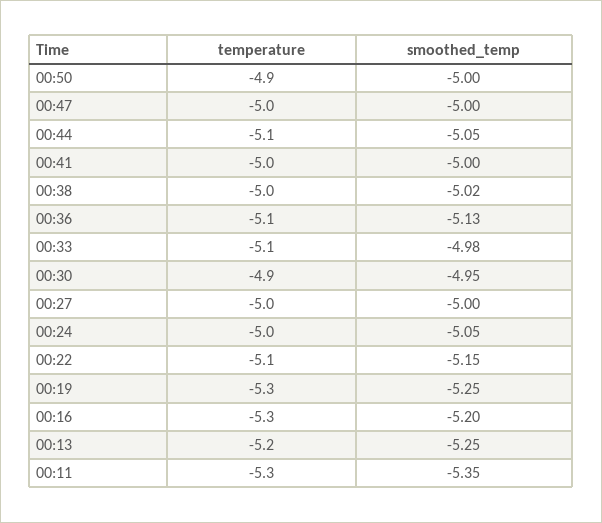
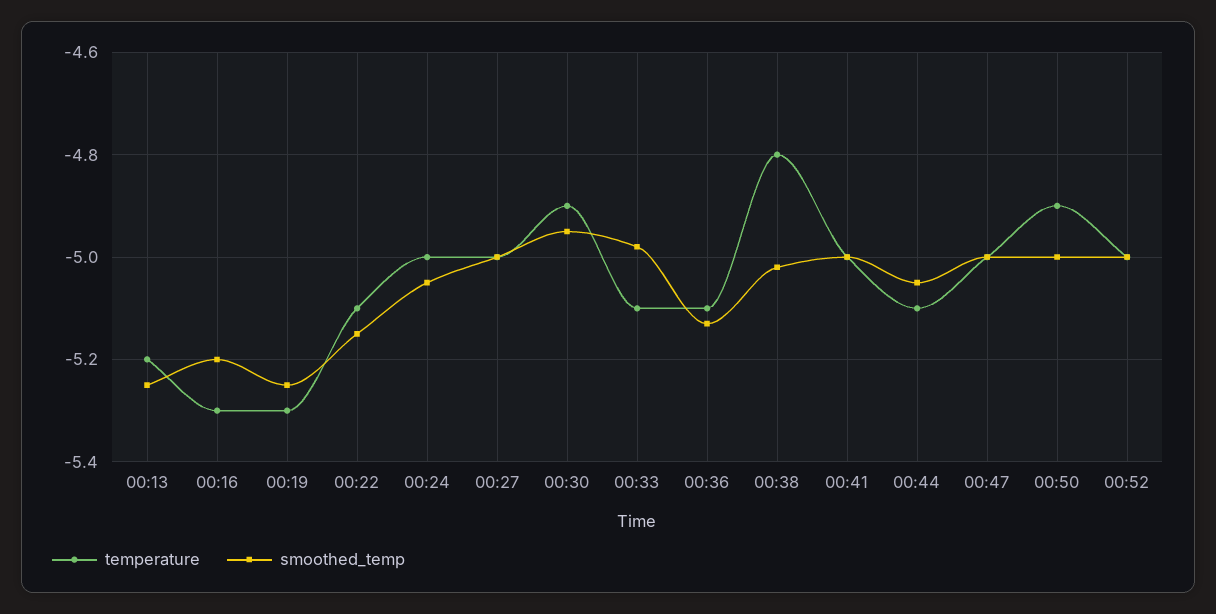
temperature, 00:38: -5 -> -4.8
temperature, 00:11: -5.3 -> none
smoothed_temp, 00:11: -5.35 -> none
temperature, 00:52: none -> -5
smoothed_temp, 00:52: none -> -5

